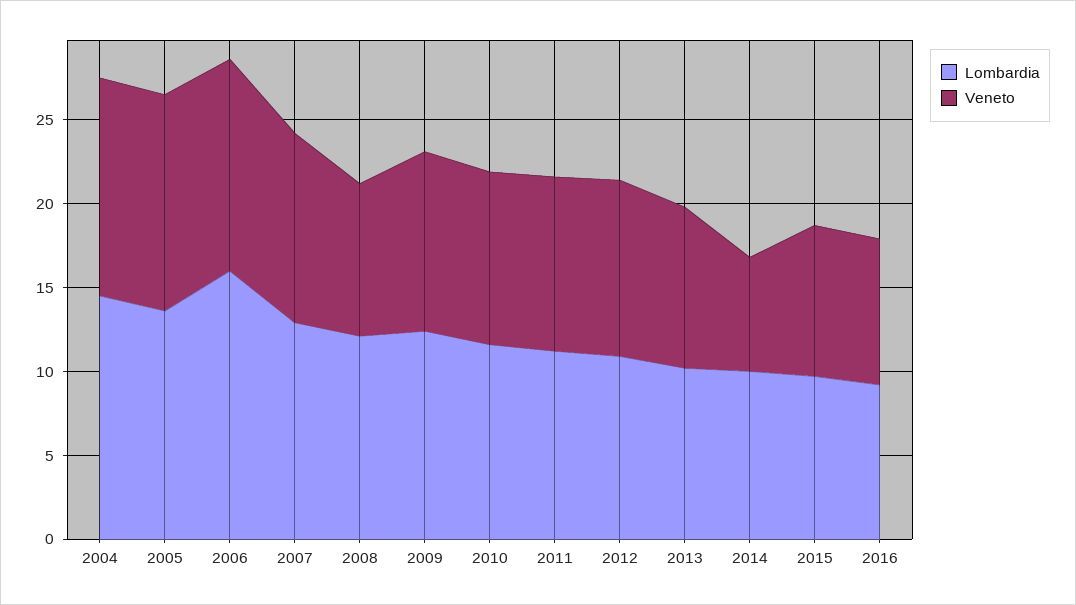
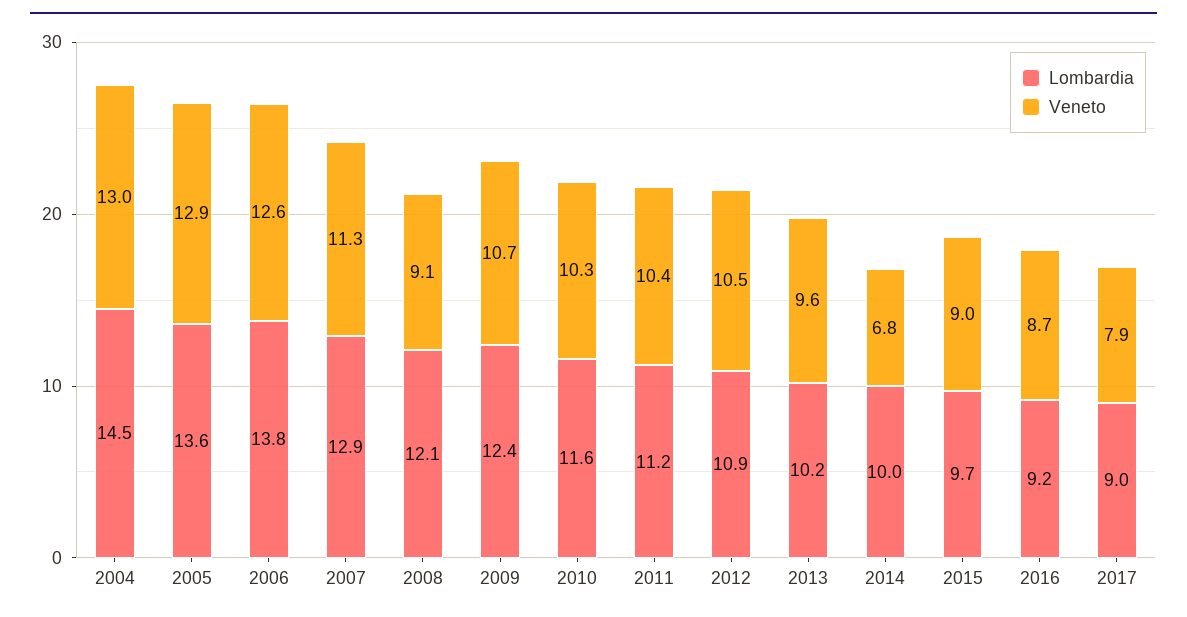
Lombardia, 2006: 16 -> 13.8
Lombardia, 2017: none -> 9
Veneto, 2017: none -> 7.9

